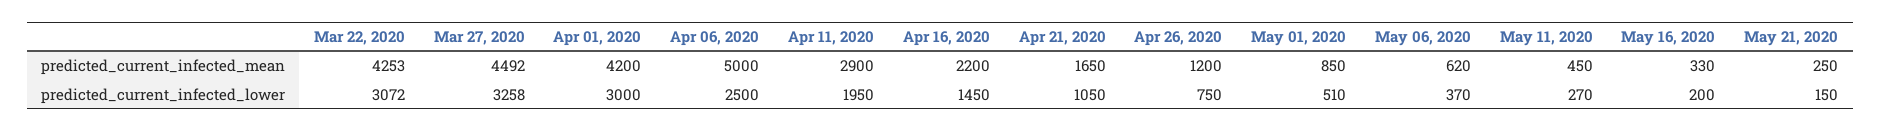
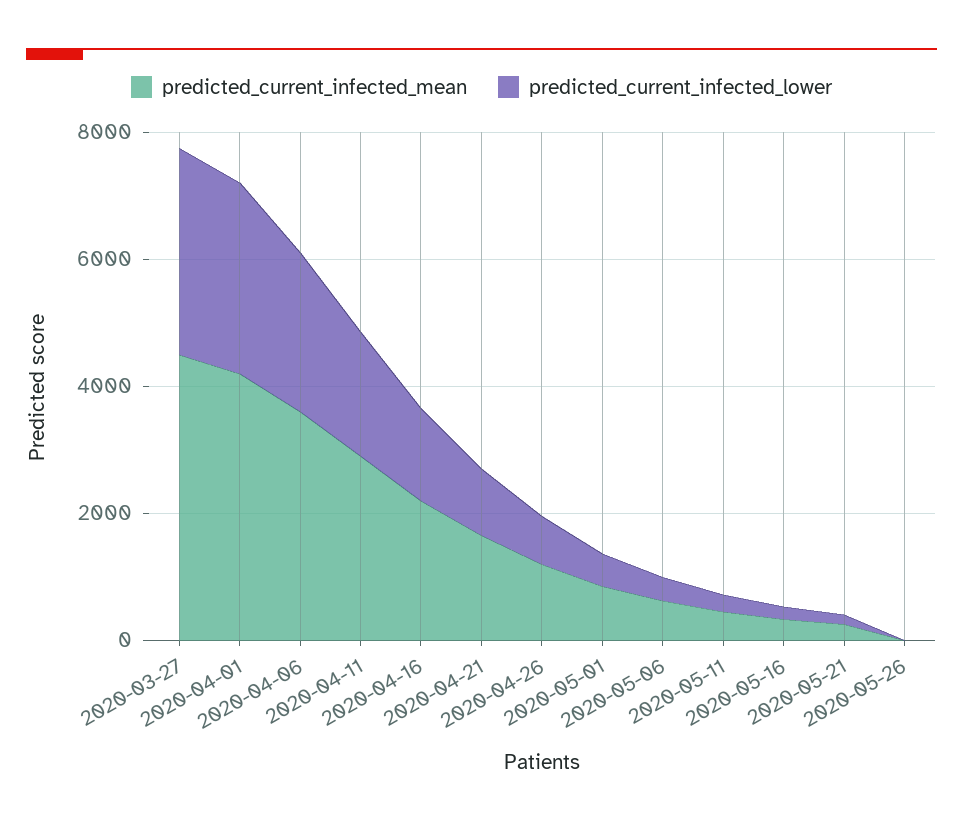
predicted_current_infected_mean, Mar 22, 2020: 4253 -> none
predicted_current_infected_mean, Apr 06, 2020: 5000 -> 3500
predicted_current_infected_lower, Mar 22, 2020: 3072 -> none
predicted_current_infected_mean, 2020-05-26: none -> 0
predicted_current_infected_lower, 2020-05-26: none -> 0

